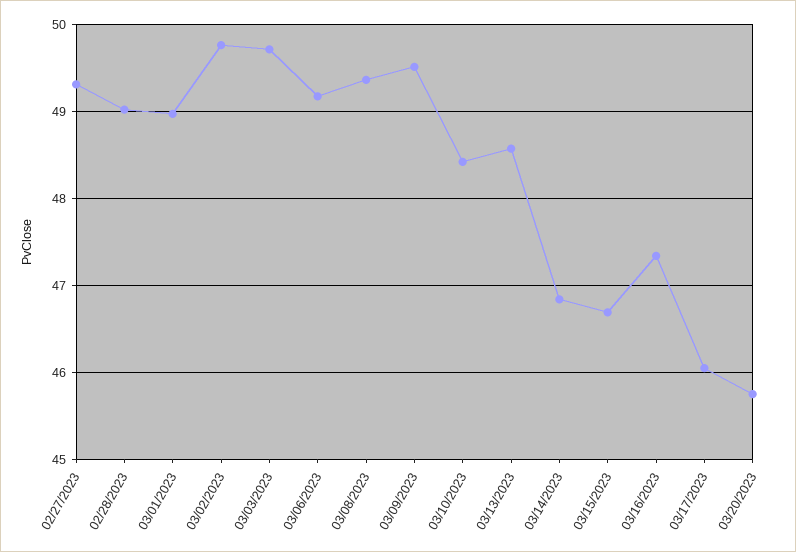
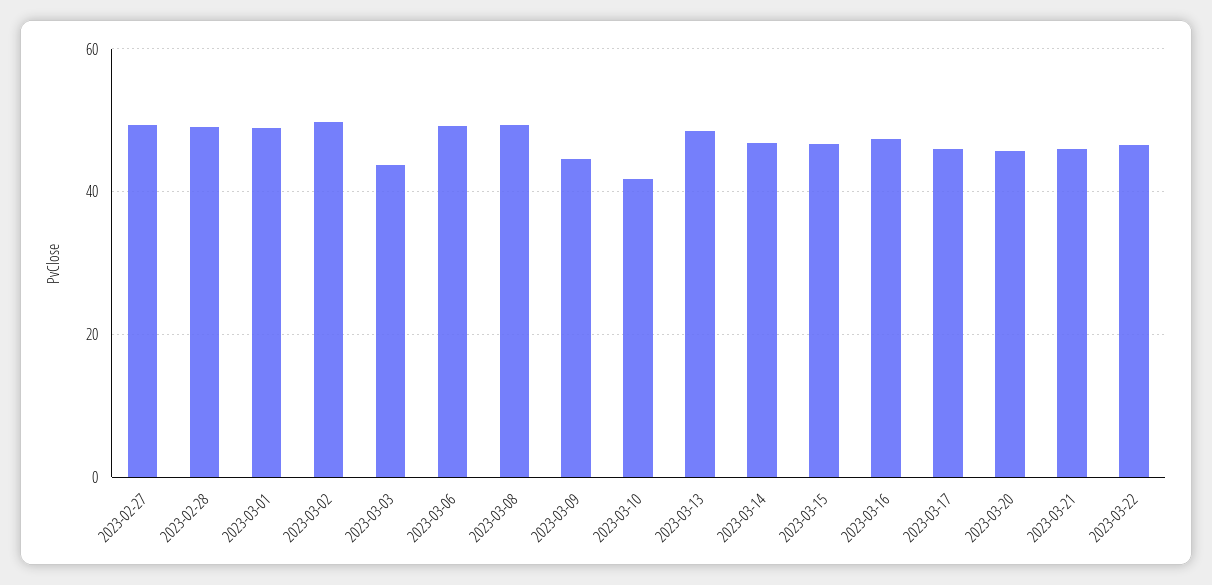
03/03/2023: 49.7 -> 44
03/09/2023: 49.5 -> 44
03/10/2023: 48.4 -> 42
2023-03-21: none -> 46
2023-03-22: none -> 46

